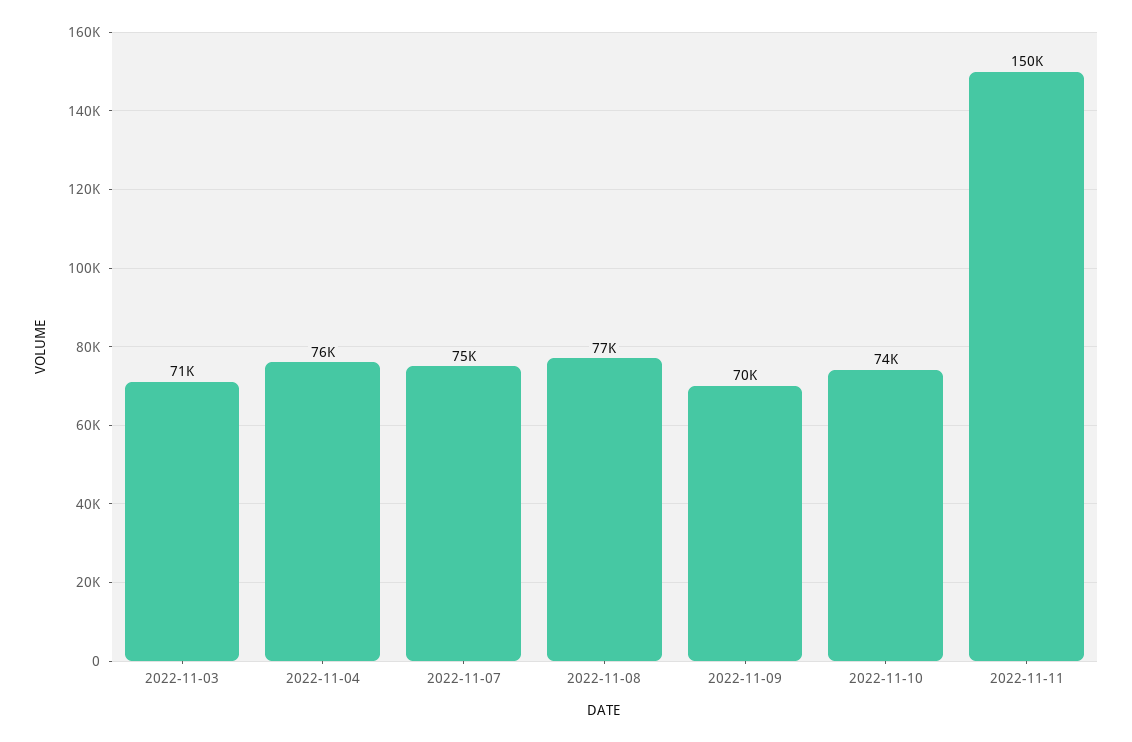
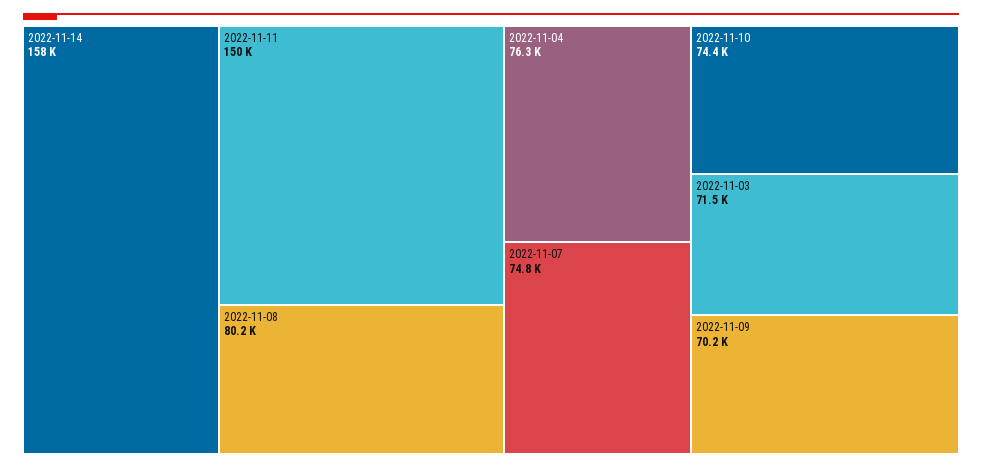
2022-11-08: 77000 -> 80200
2022-11-14: none -> 158000

